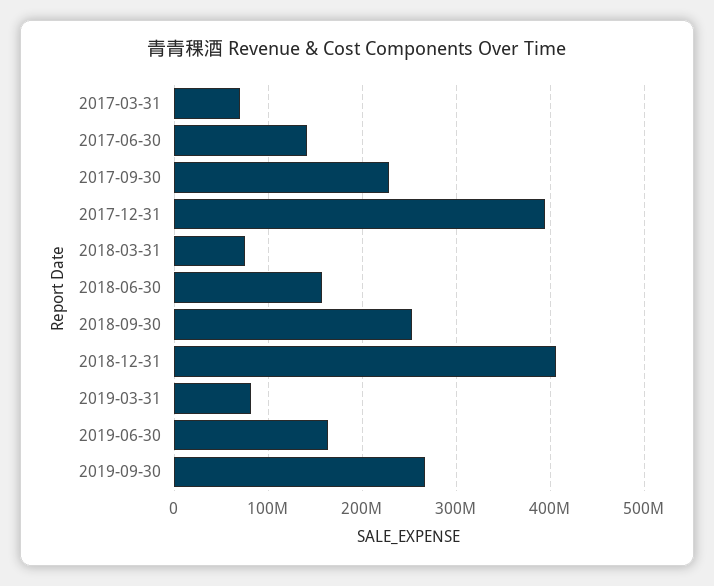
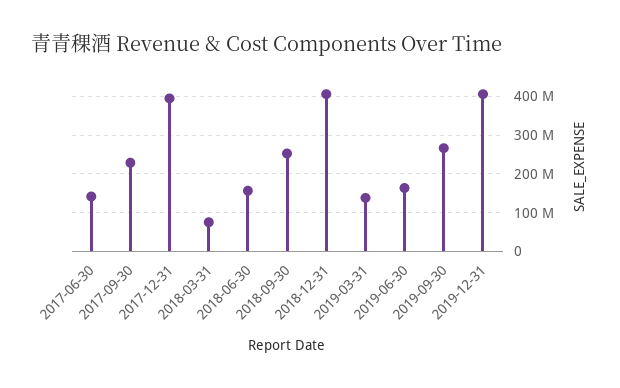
2017-03-31: 70000000 -> none
2019-03-31: 80000000 -> 140000000
2019-12-31: none -> 400000000

